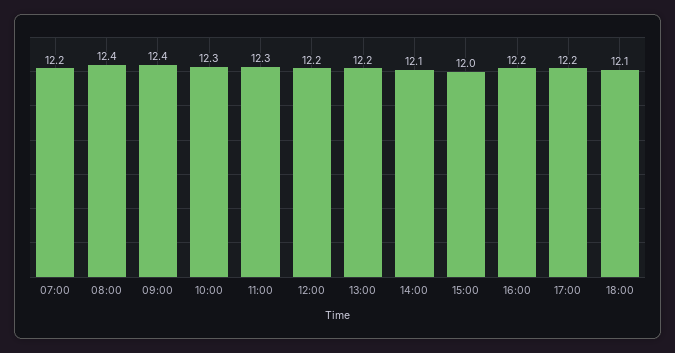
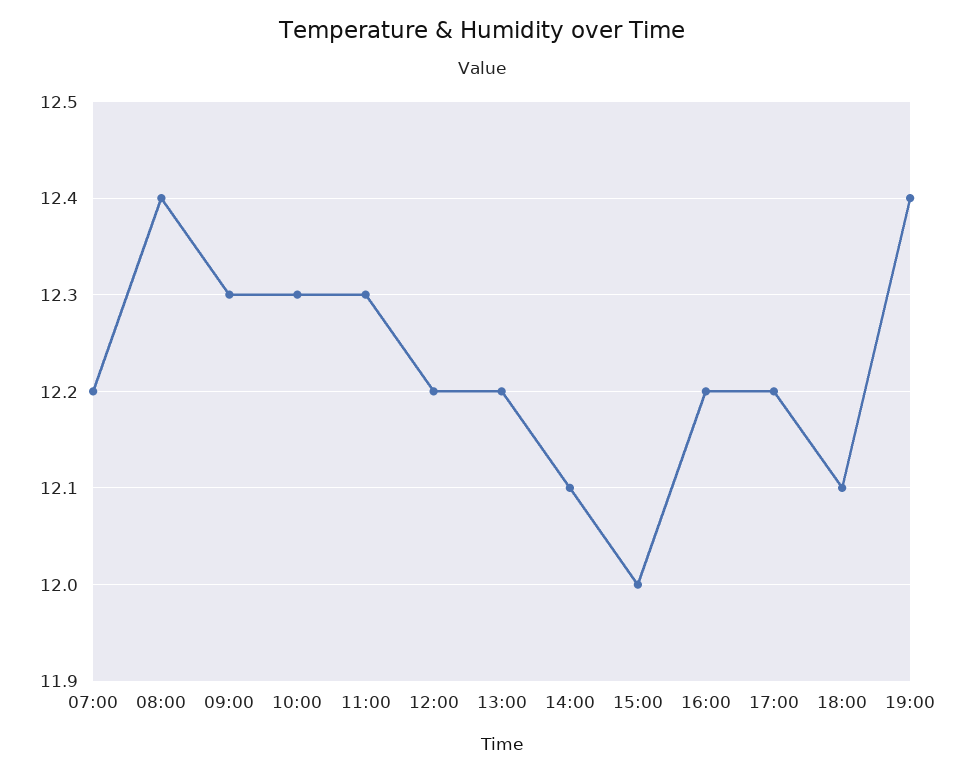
09:00: 12.4 -> 12.3
19:00: none -> 12.4

